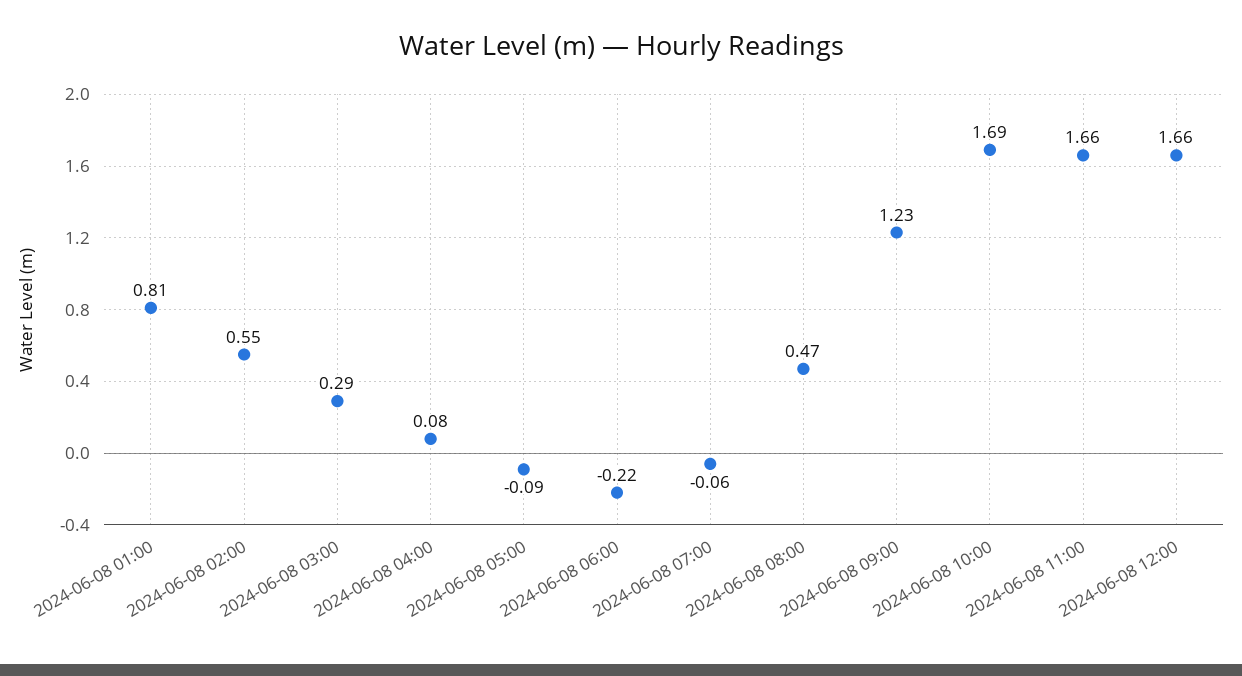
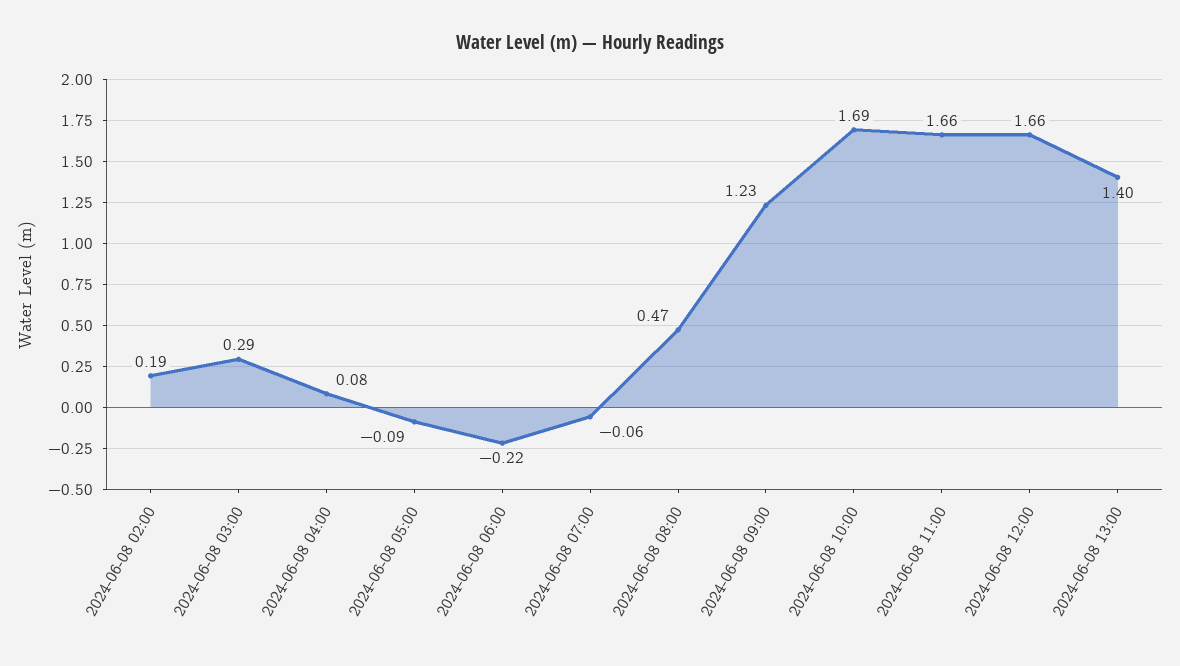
2024-06-08 01:00: 0.81 -> none
2024-06-08 02:00: 0.55 -> 0.19
2024-06-08 13:00: none -> 1.4

